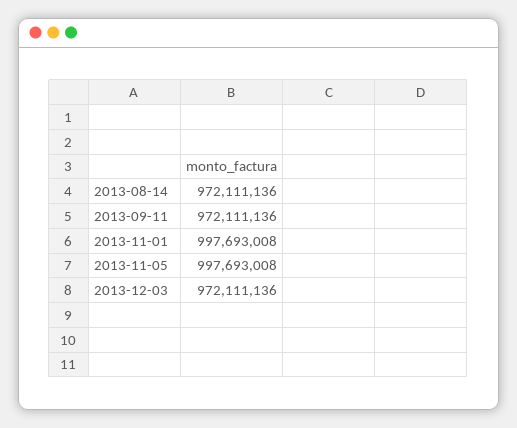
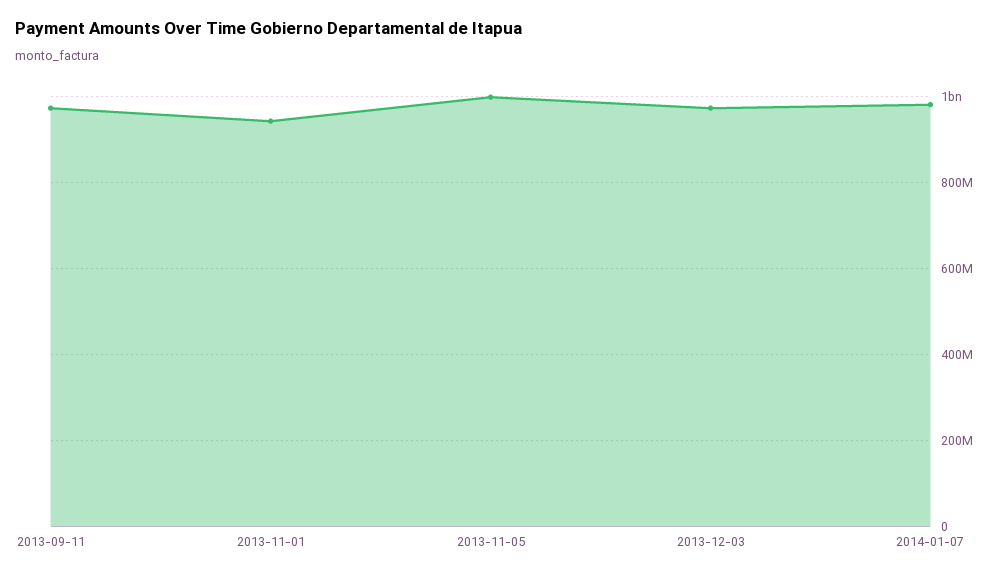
2013-08-14: 972111136 -> none
2013-11-01: 997693008 -> 940000000
2014-01-07: none -> 980000000

